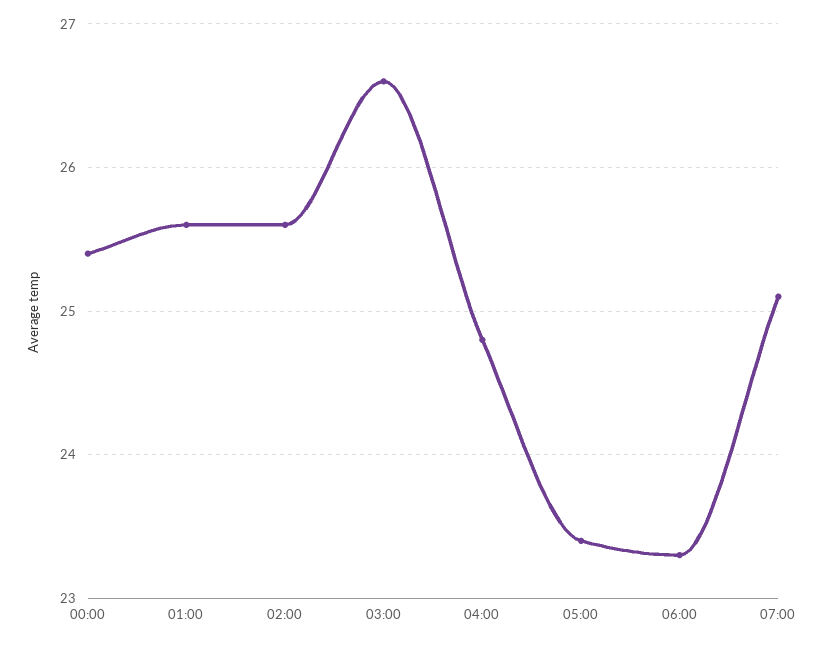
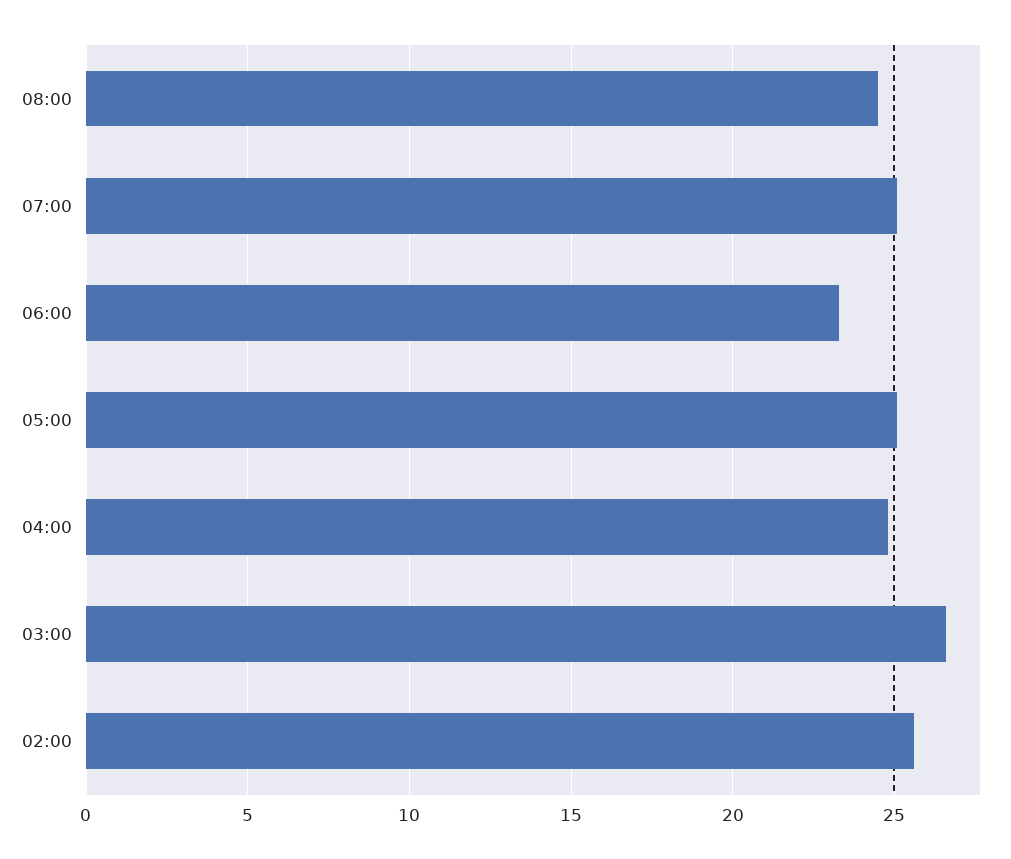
00:00: 25.4 -> none
01:00: 25.6 -> none
05:00: 23.4 -> 25
08:00: none -> 24.5

